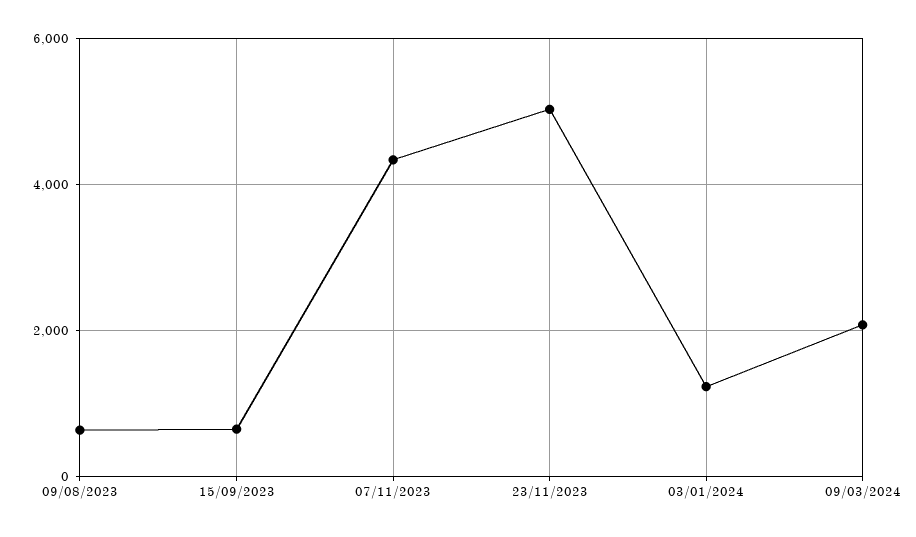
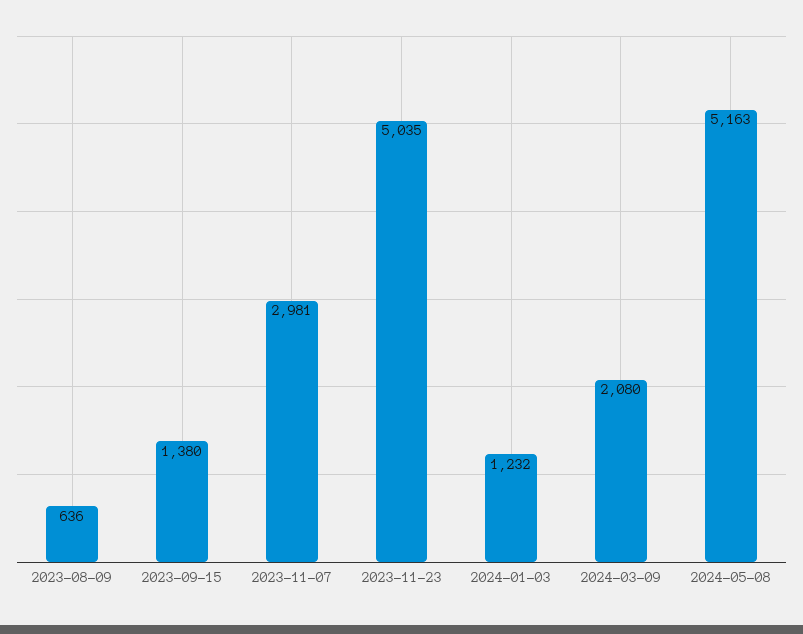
15/09/2023: 600 -> 1380
07/11/2023: 4400 -> 2981
2024-05-08: none -> 5163

